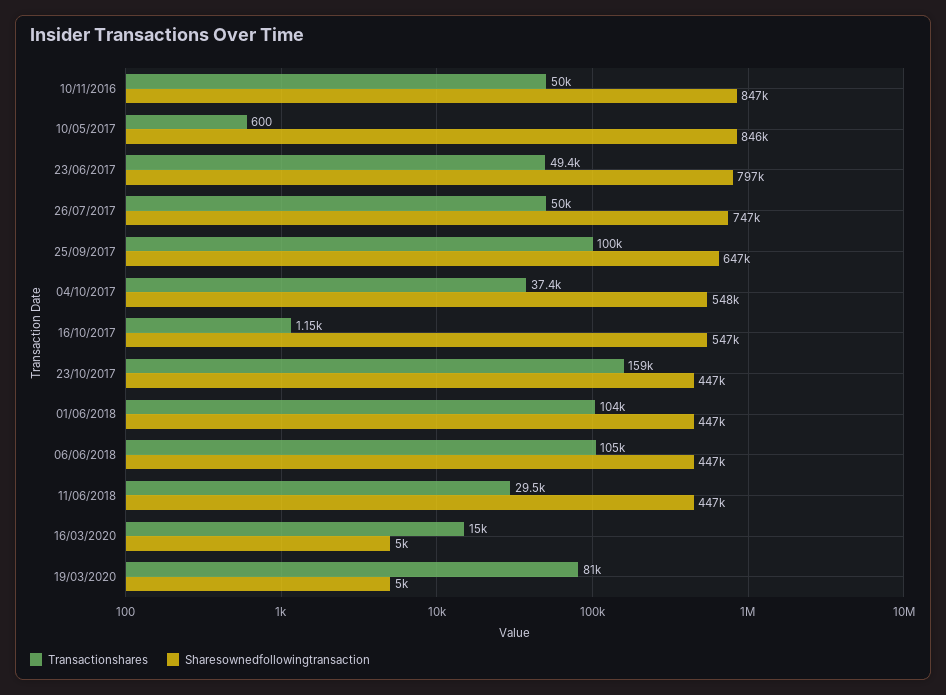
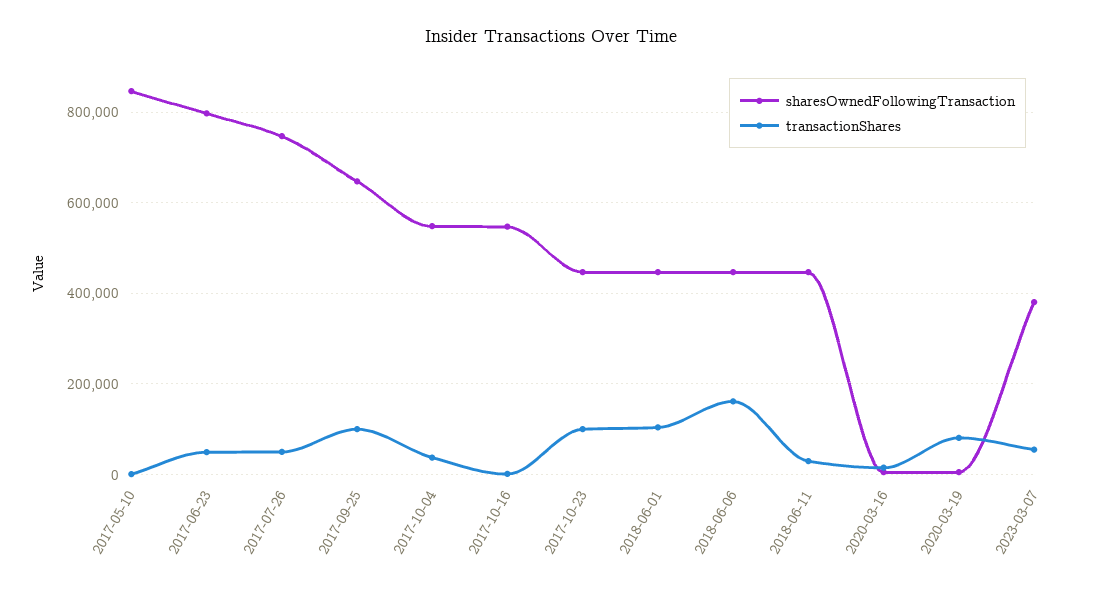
Transactionshares, 10/11/2016: 50000 -> none
Sharesownedfollowingtransaction, 10/11/2016: 847000 -> none
Transactionshares, 23/10/2017: 159000 -> 100000
Transactionshares, 06/06/2018: 105000 -> 160000
Sharesownedfollowingtransaction, 2023-03-07: none -> 380000
Transactionshares, 2023-03-07: none -> 60000

